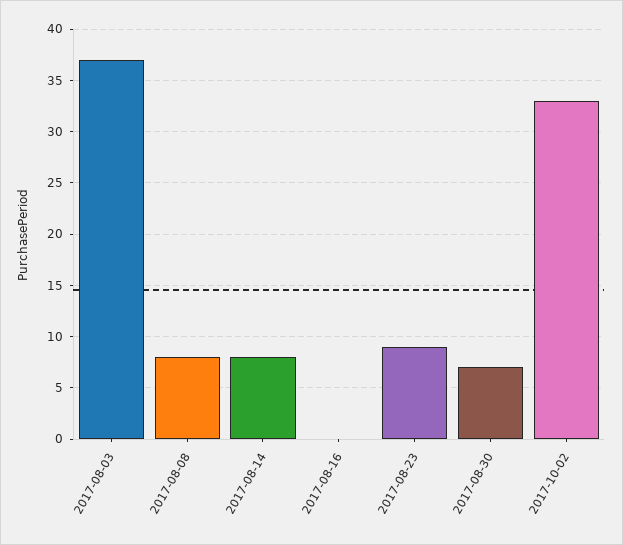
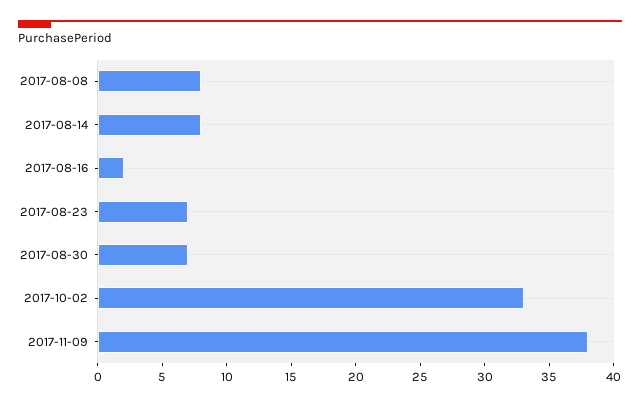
2017-08-03: 37 -> none
2017-08-16: 0 -> 2
2017-08-23: 9 -> 7
2017-11-09: none -> 38

